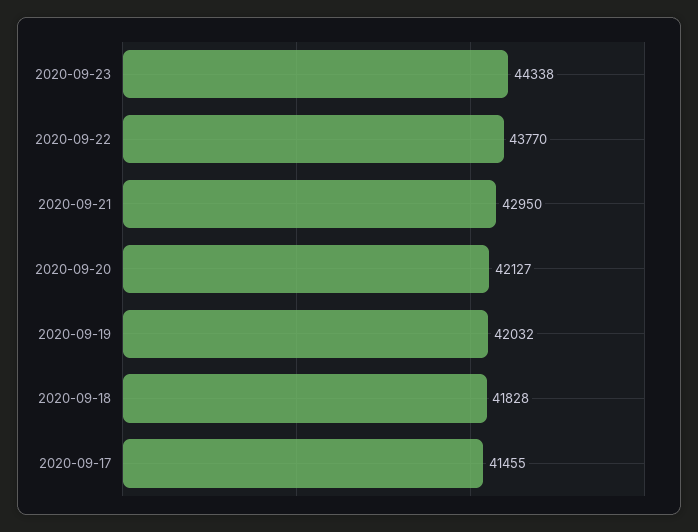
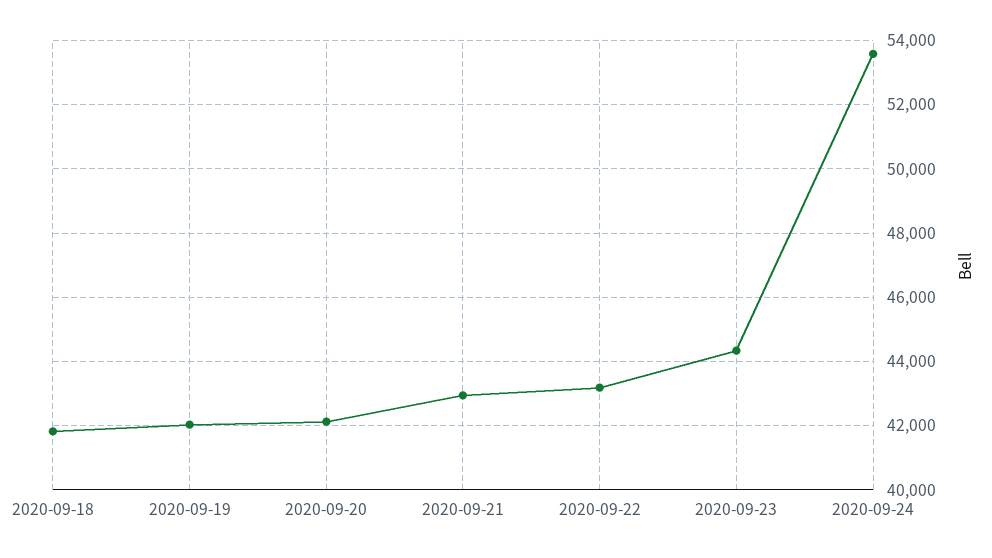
2020-09-22: 43770 -> 43200
2020-09-17: 41455 -> none
2020-09-24: none -> 53600

